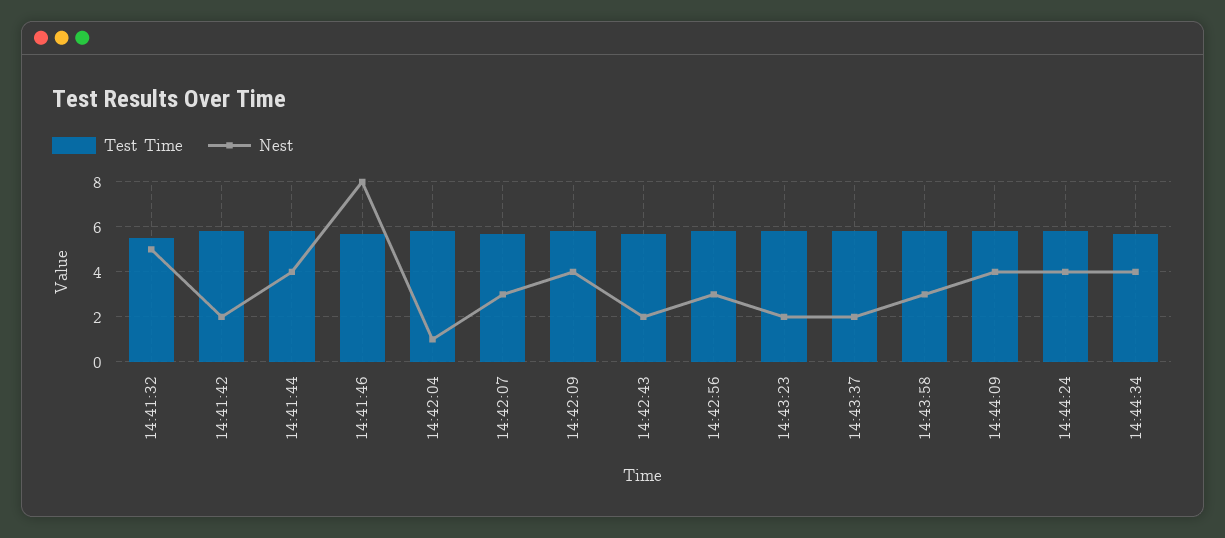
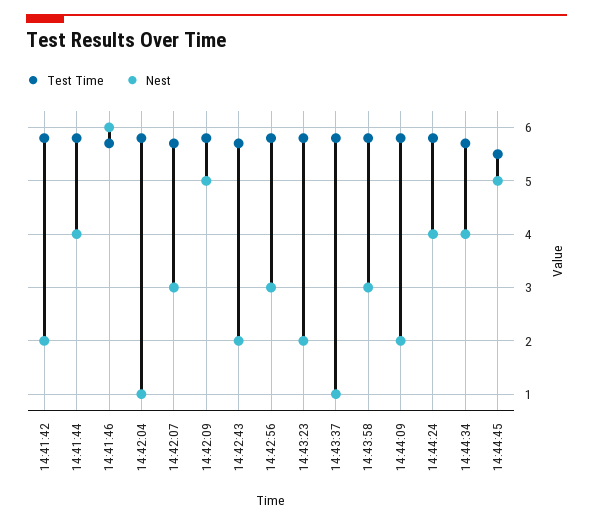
Test Time, 14:41:32: 5.5 -> none
Nest, 14:41:32: 5 -> none
Nest, 14:41:46: 8 -> 6
Nest, 14:42:09: 4 -> 5
Nest, 14:43:37: 2 -> 1
Nest, 14:44:09: 4 -> 2
Test Time, 14:44:45: none -> 5.5
Nest, 14:44:45: none -> 5

